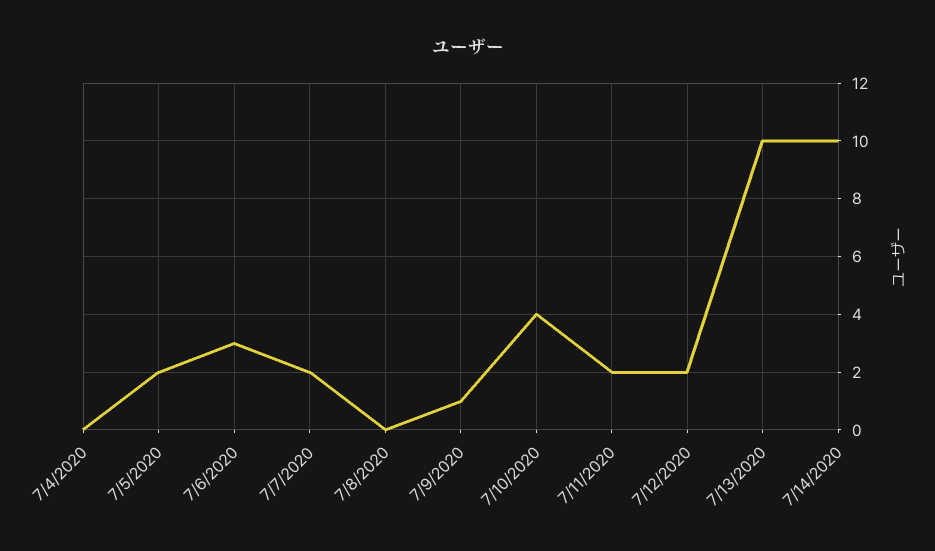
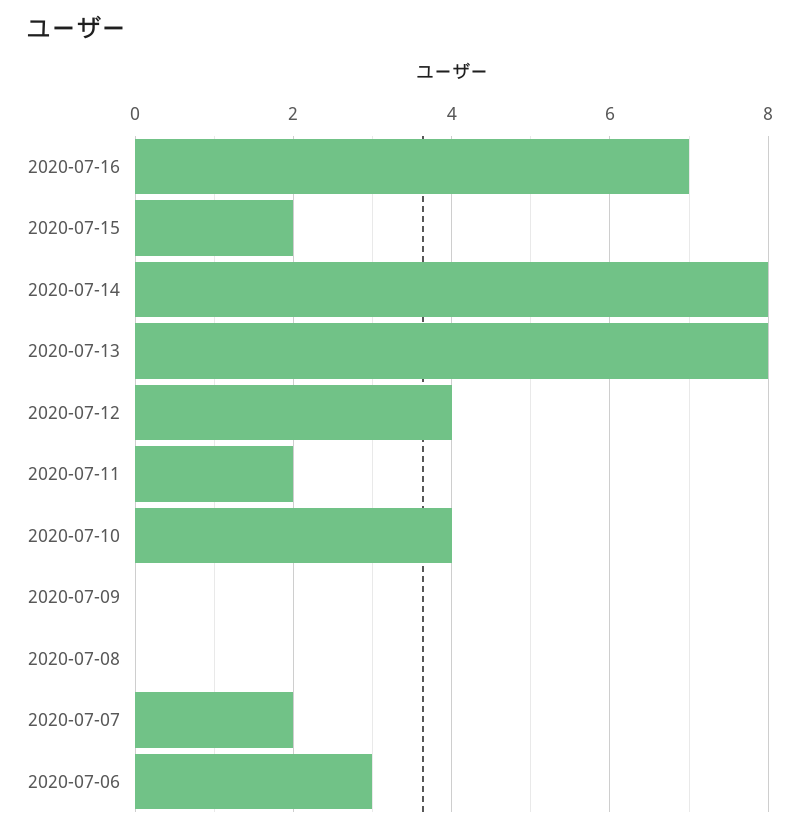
7/4/2020: 0 -> none
7/5/2020: 2 -> none
7/9/2020: 1 -> 0
7/12/2020: 2 -> 4
7/13/2020: 10 -> 8
7/14/2020: 10 -> 8
2020-07-16: none -> 7
2020-07-15: none -> 2

